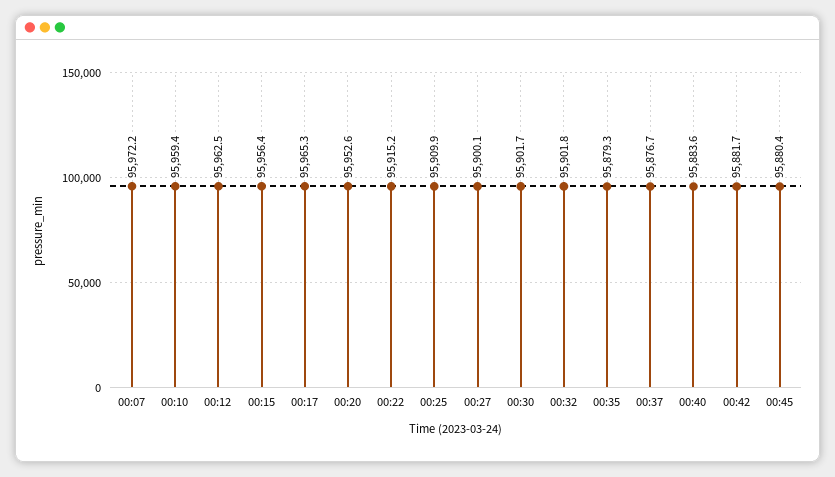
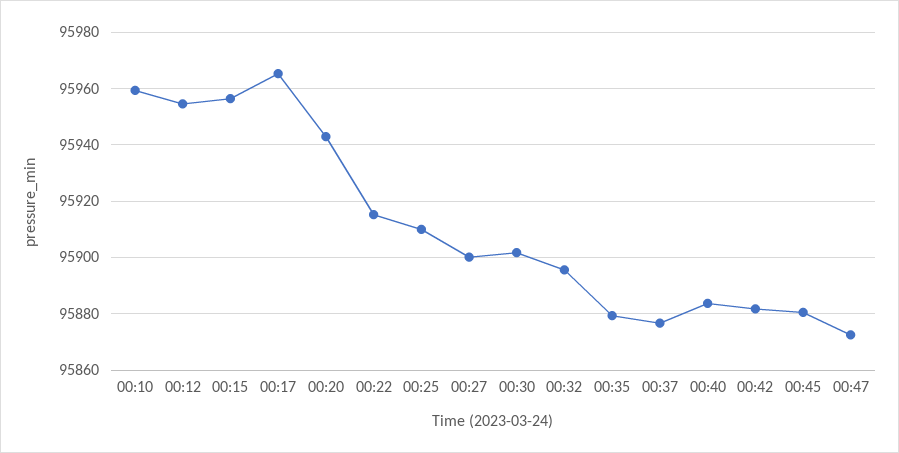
00:07: 95972.2 -> none
00:12: 95962.5 -> 95955
00:20: 95952.6 -> 95942.5
00:32: 95901.8 -> 95895
00:47: none -> 95872.5

